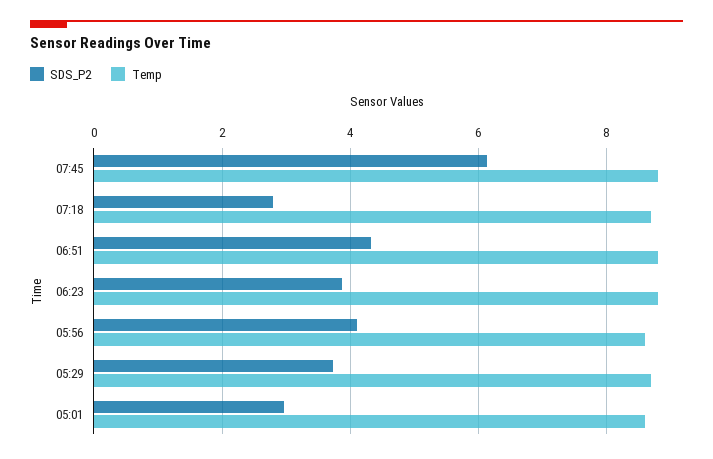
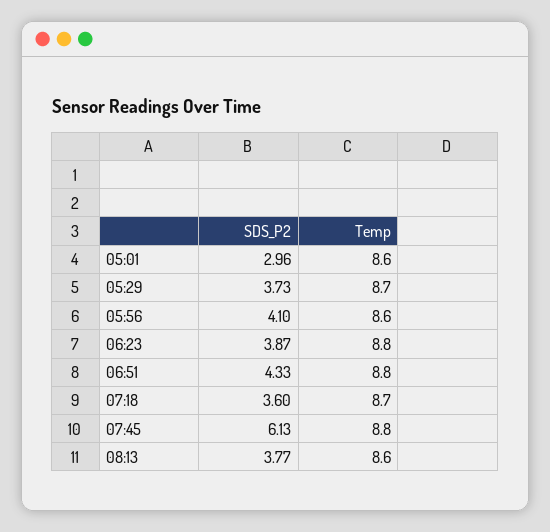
SDS_P2, 07:18: 2.8 -> 3.6
SDS_P2, 08:13: none -> 3.77
Temp, 08:13: none -> 8.6

